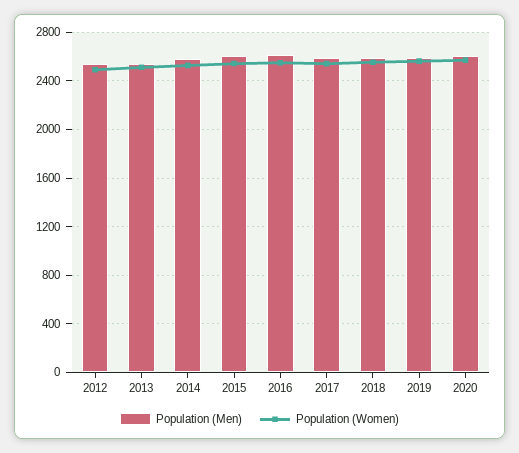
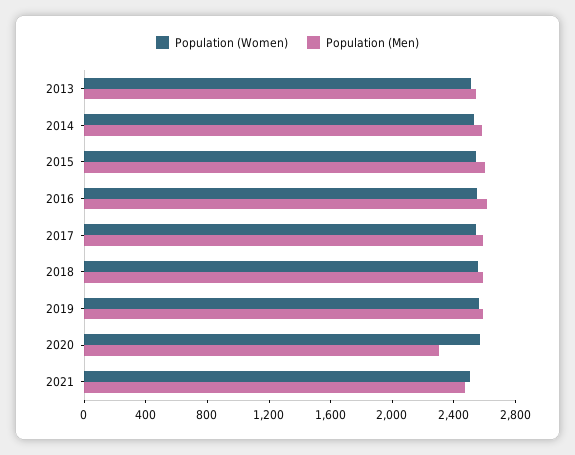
Population (Men), 2012: 2550 -> none
Population (Women), 2012: 2500 -> none
Population (Men), 2020: 2600 -> 2300
Population (Women), 2021: none -> 2500
Population (Men), 2021: none -> 2500

